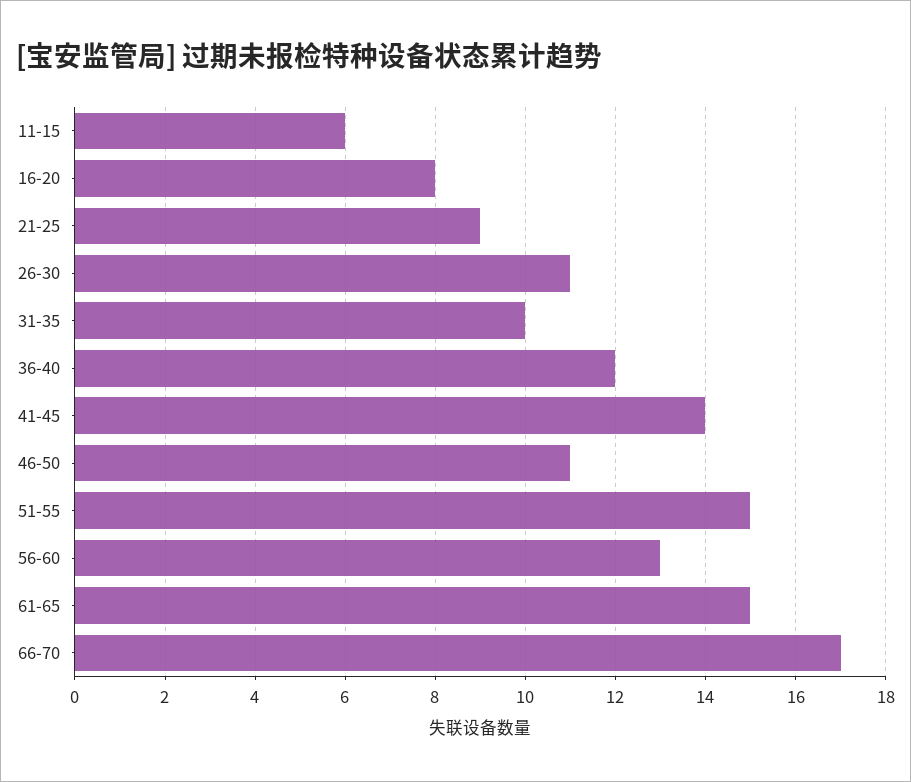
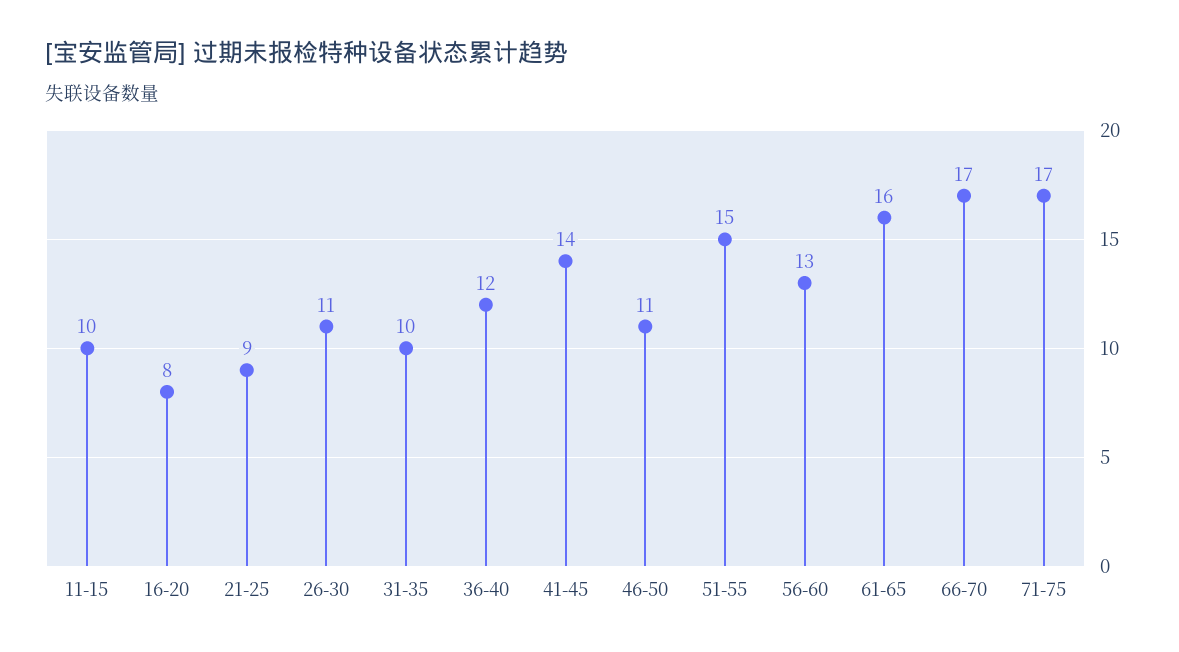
11-15: 6 -> 10
61-65: 15 -> 16
71-75: none -> 17

